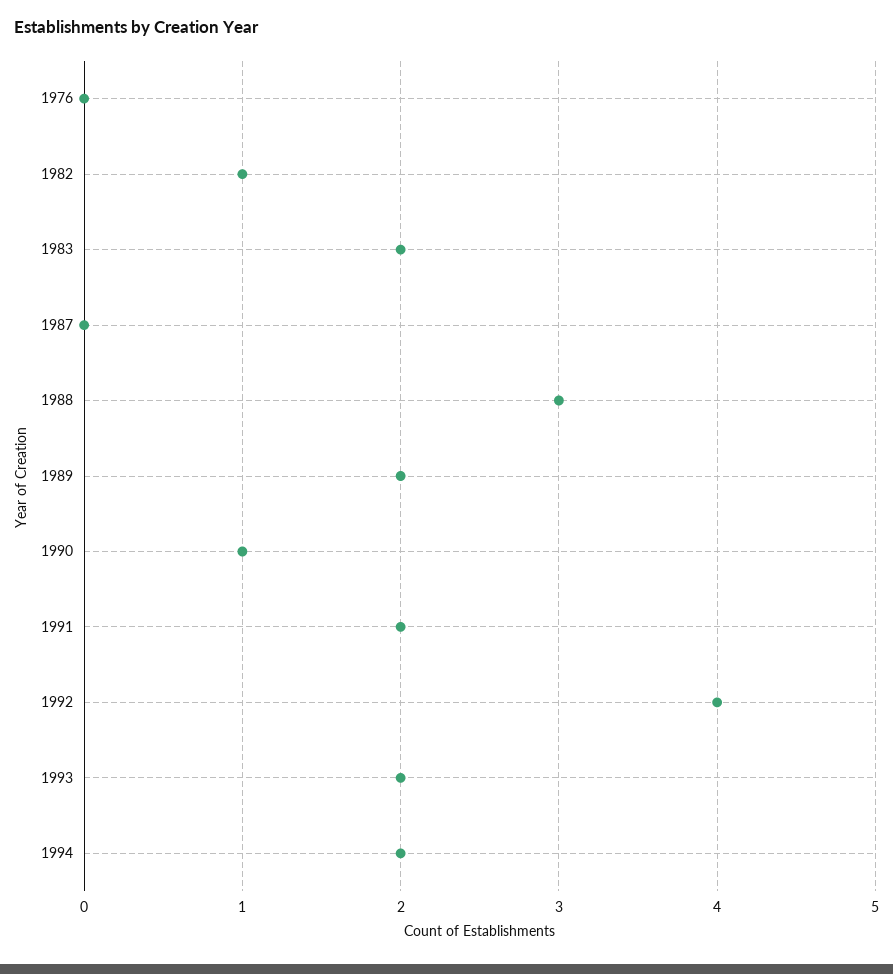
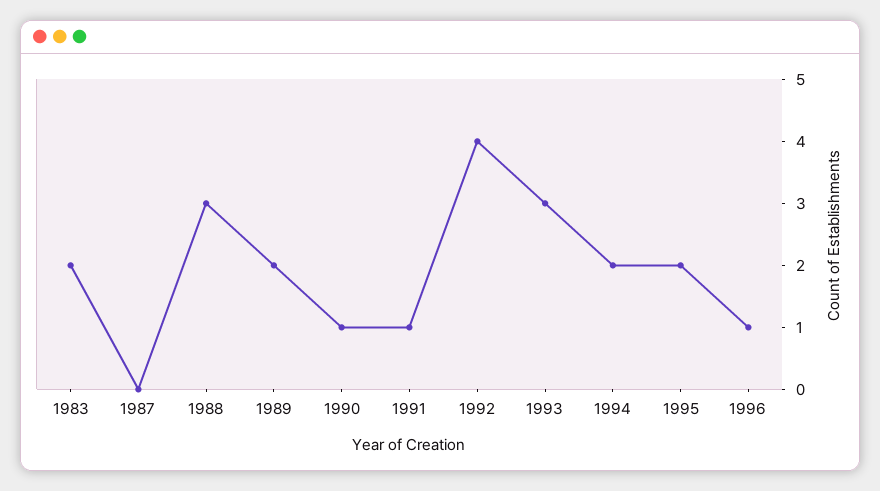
1976: 0 -> none
1982: 1 -> none
1991: 2 -> 1
1993: 2 -> 3
1995: none -> 2
1996: none -> 1

